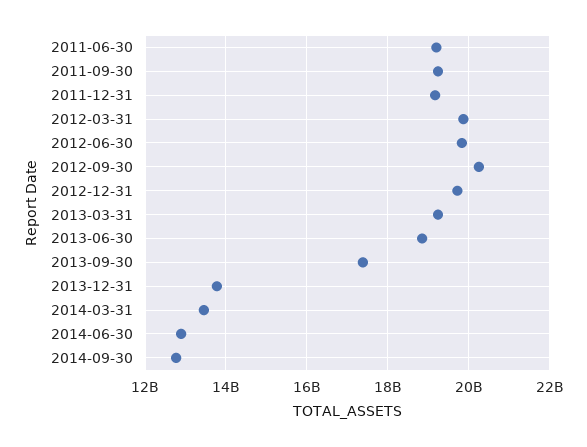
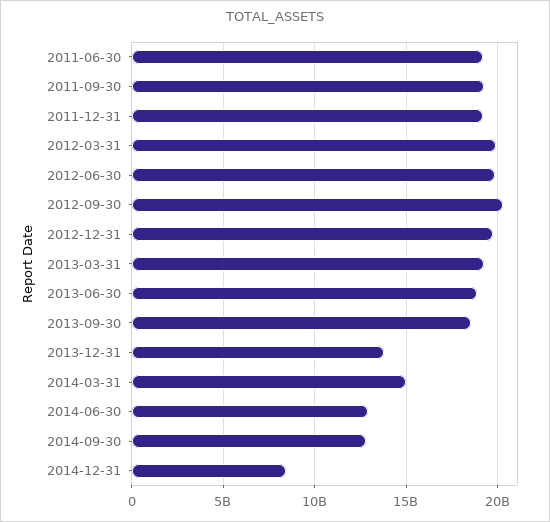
2013-09-30: 17400000000 -> 18500000000
2014-03-31: 13400000000 -> 15000000000
2014-12-31: none -> 8500000000

